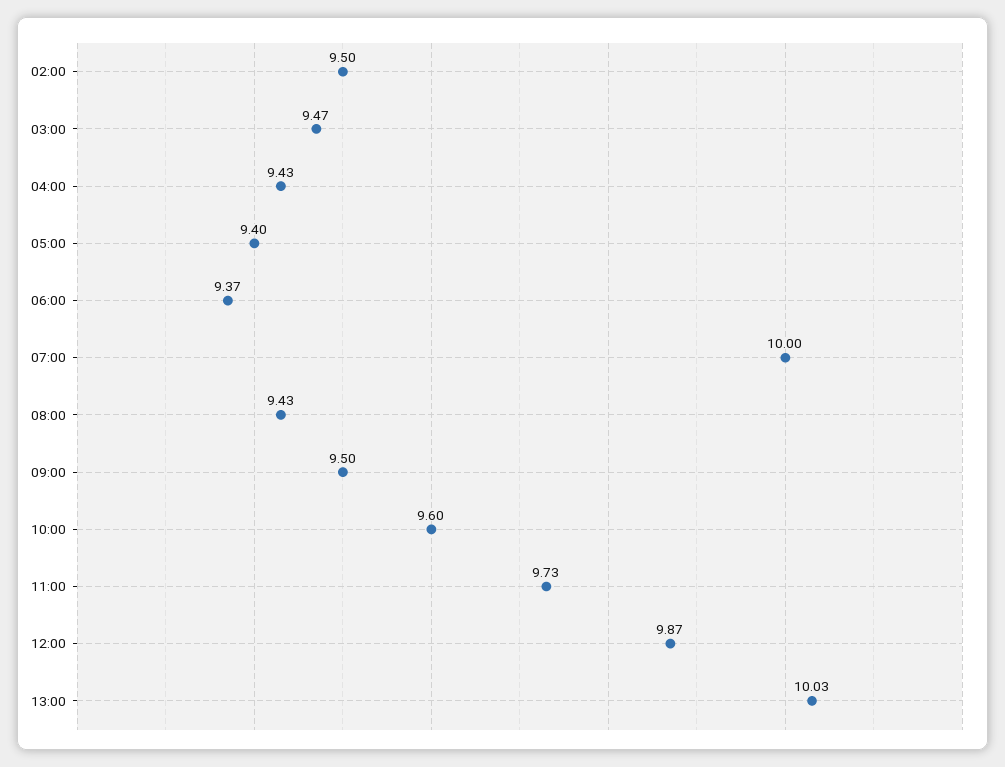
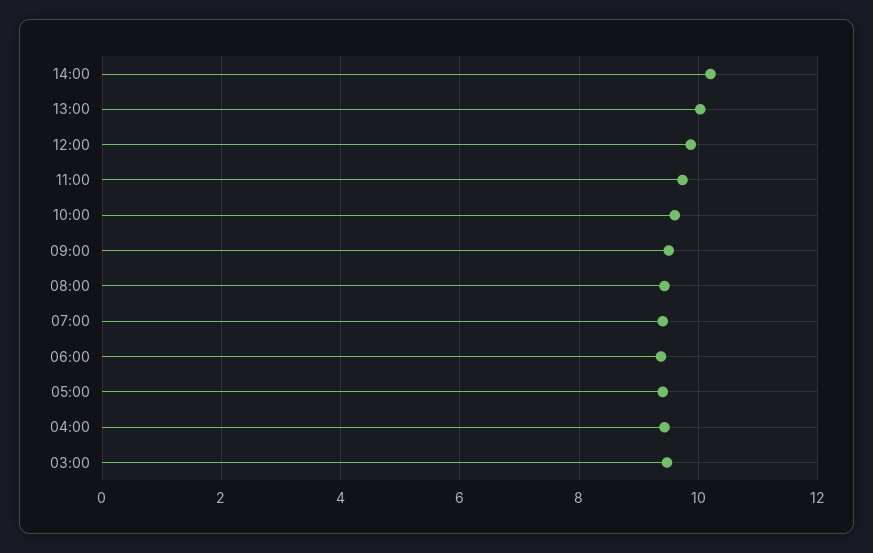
02:00: 9.5 -> none
07:00: 10 -> 9.4
14:00: none -> 10.2

